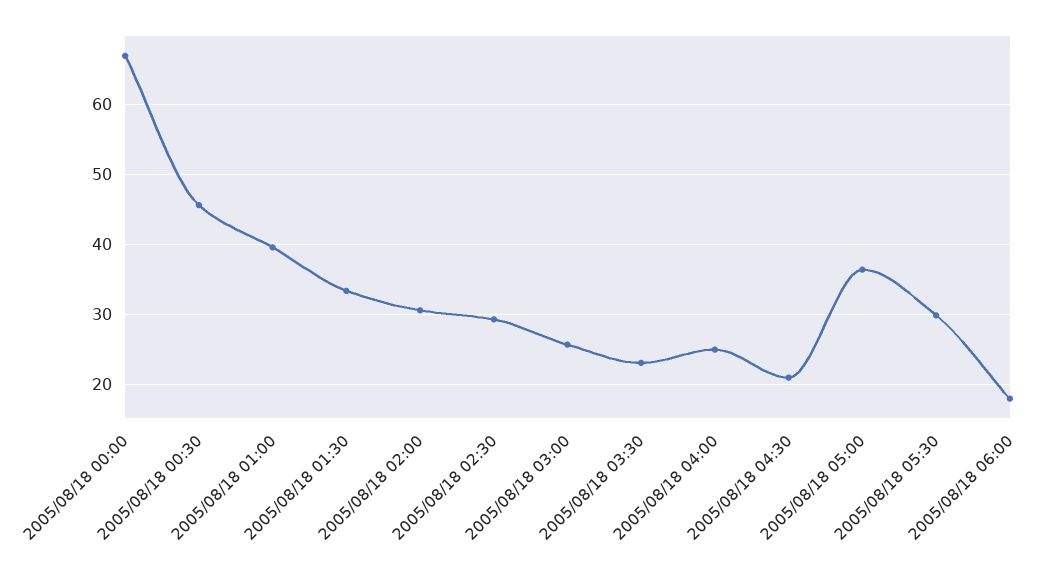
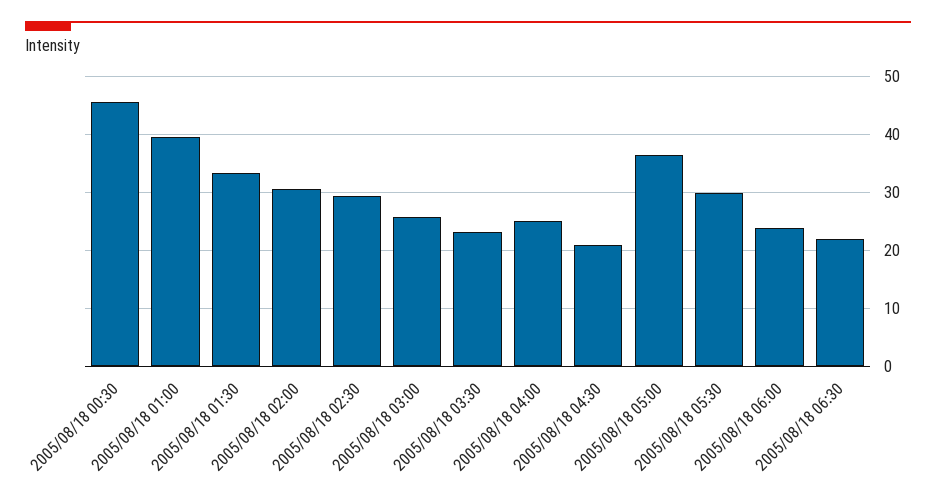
2005/08/18 00:00: 67 -> none
2005/08/18 06:00: 18 -> 24
2005/08/18 06:30: none -> 22

